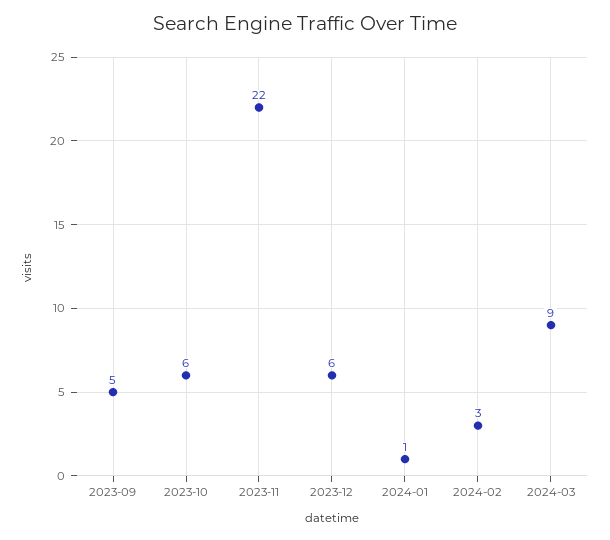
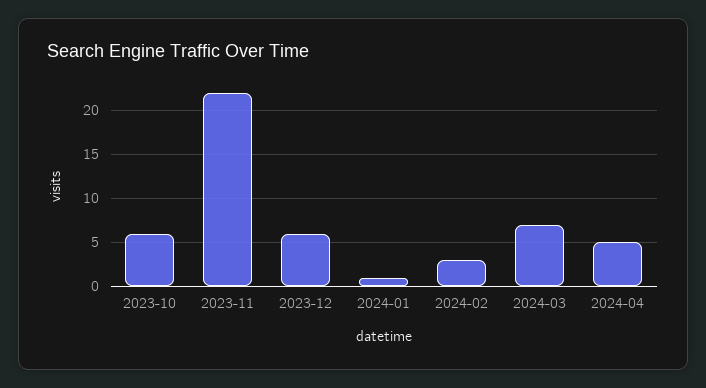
2023-09: 5 -> none
2024-03: 9 -> 7
2024-04: none -> 5

